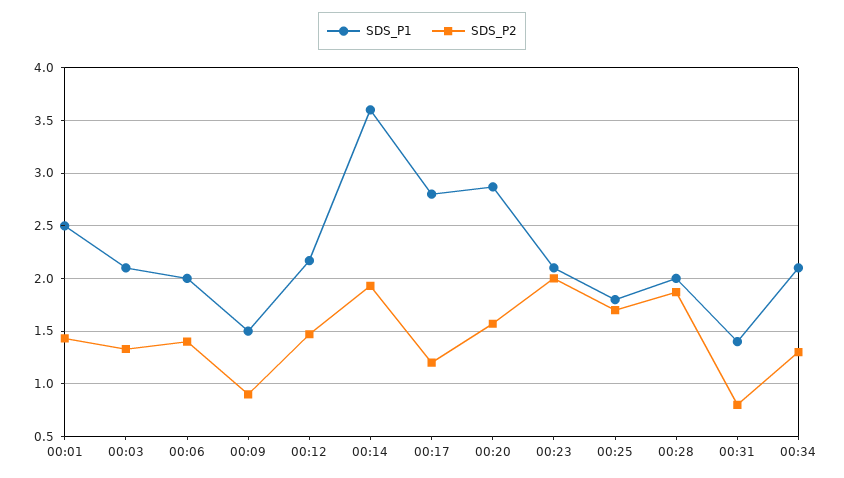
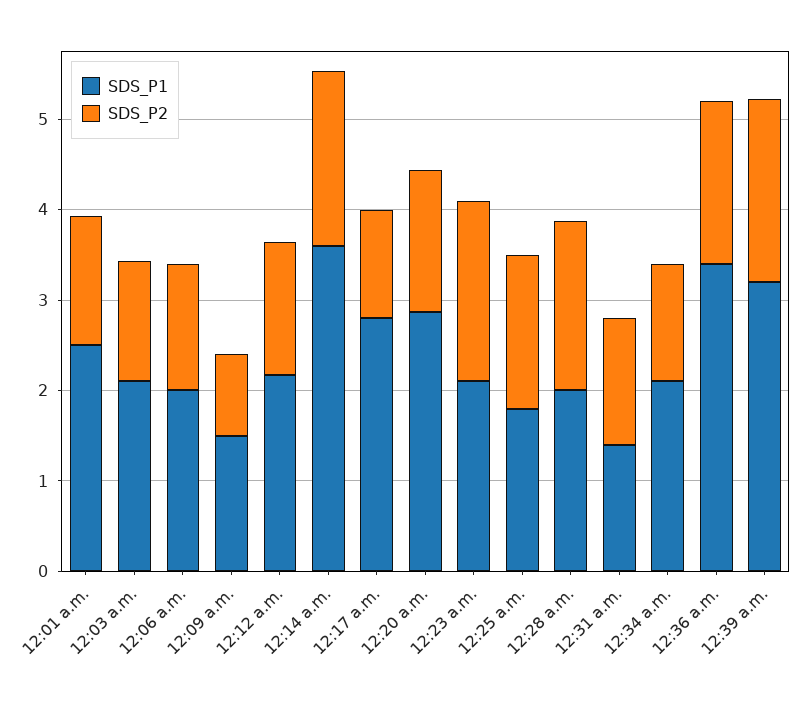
SDS_P2, 00:31: 0.8 -> 1.4
SDS_P1, 12:36 a.m.: none -> 3.4
SDS_P2, 12:36 a.m.: none -> 1.8
SDS_P1, 12:39 a.m.: none -> 3.2
SDS_P2, 12:39 a.m.: none -> 2

